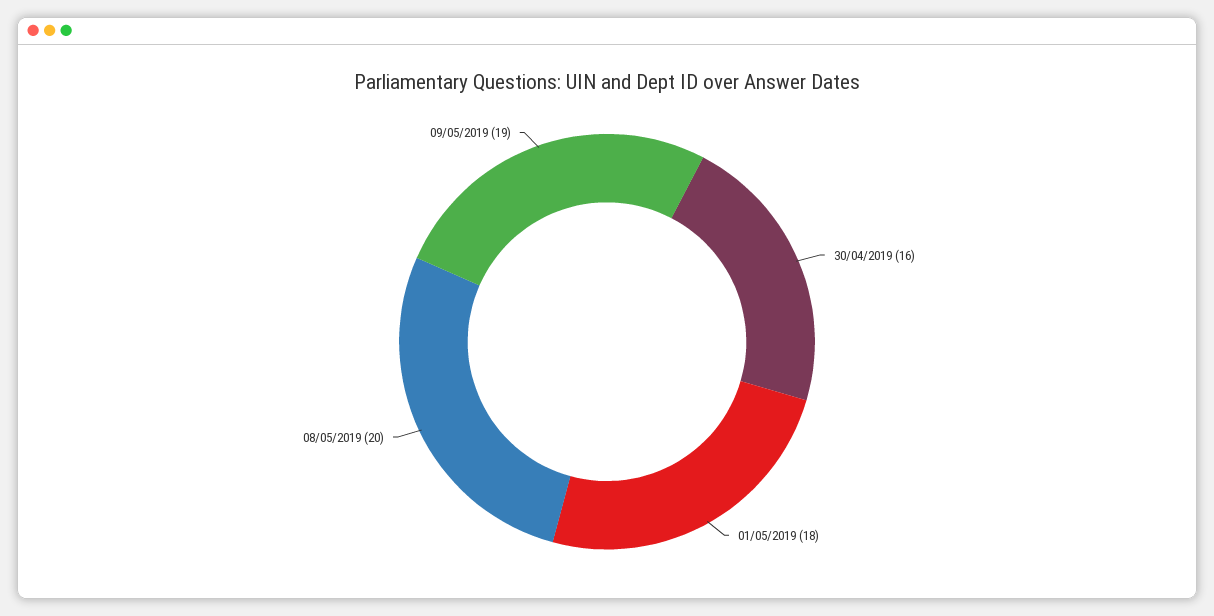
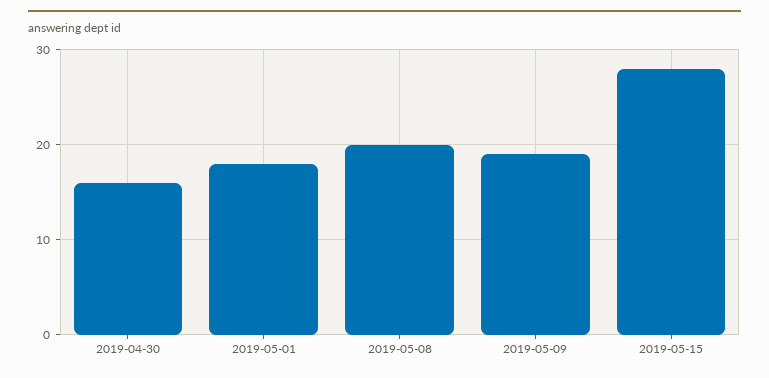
2019-05-15: none -> 28

